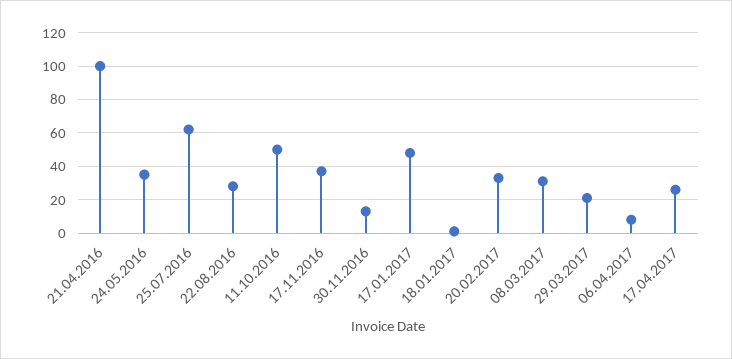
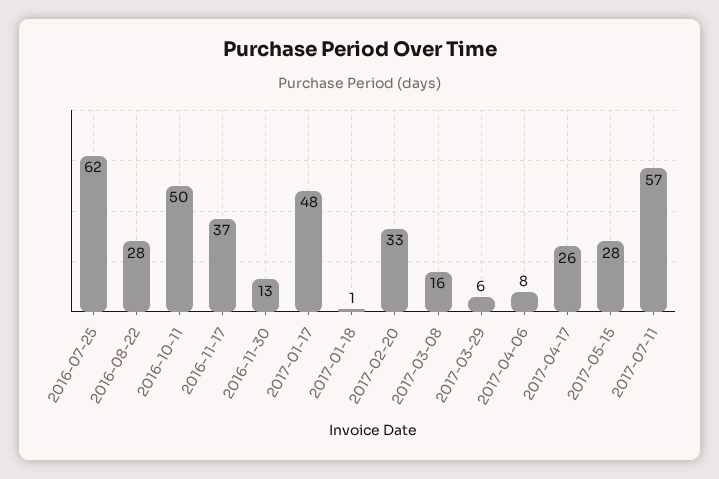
21.04.2016: 100 -> none
24.05.2016: 35 -> none
08.03.2017: 30 -> 16
29.03.2017: 20 -> 6
2017-05-15: none -> 28
2017-07-11: none -> 57

